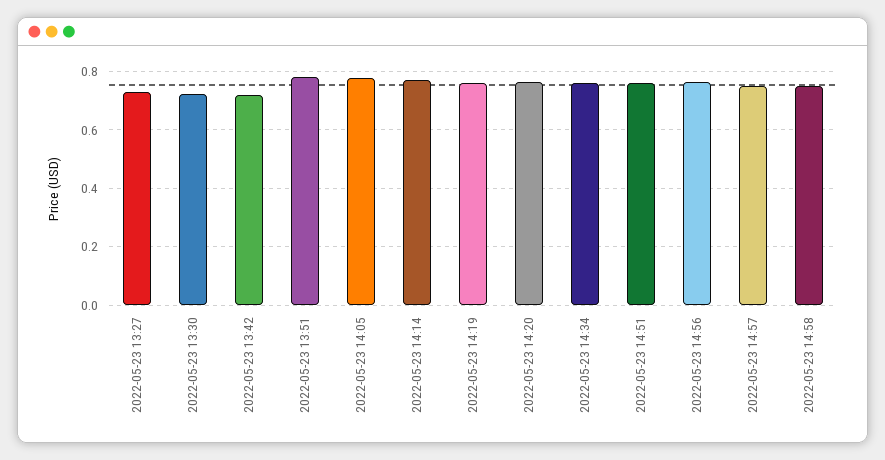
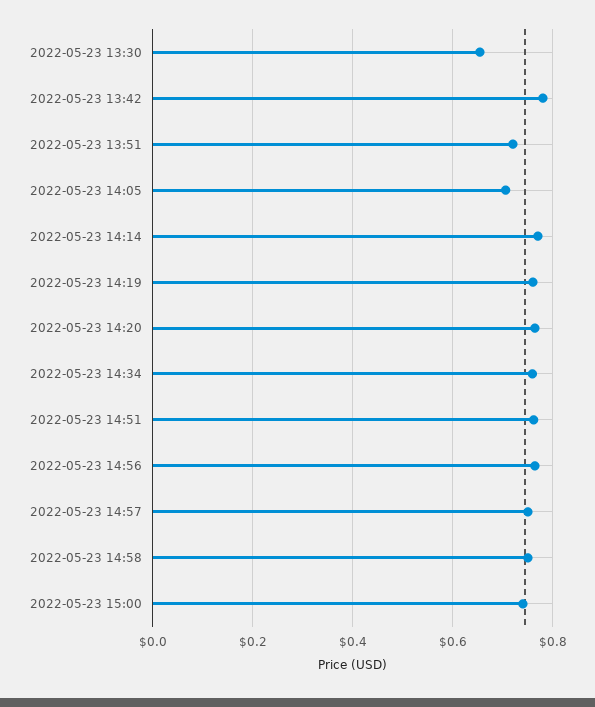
2022-05-23 13:27: 0.725 -> none
2022-05-23 13:30: 0.725 -> 0.66
2022-05-23 13:42: 0.725 -> 0.78
2022-05-23 13:51: 0.775 -> 0.72
2022-05-23 14:05: 0.775 -> 0.7
2022-05-23 15:00: none -> 0.74

